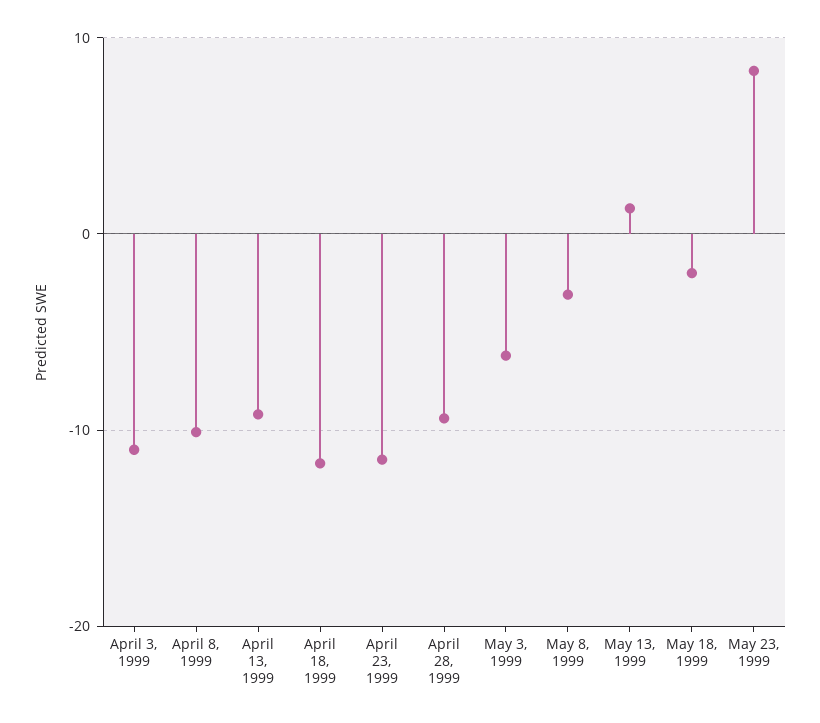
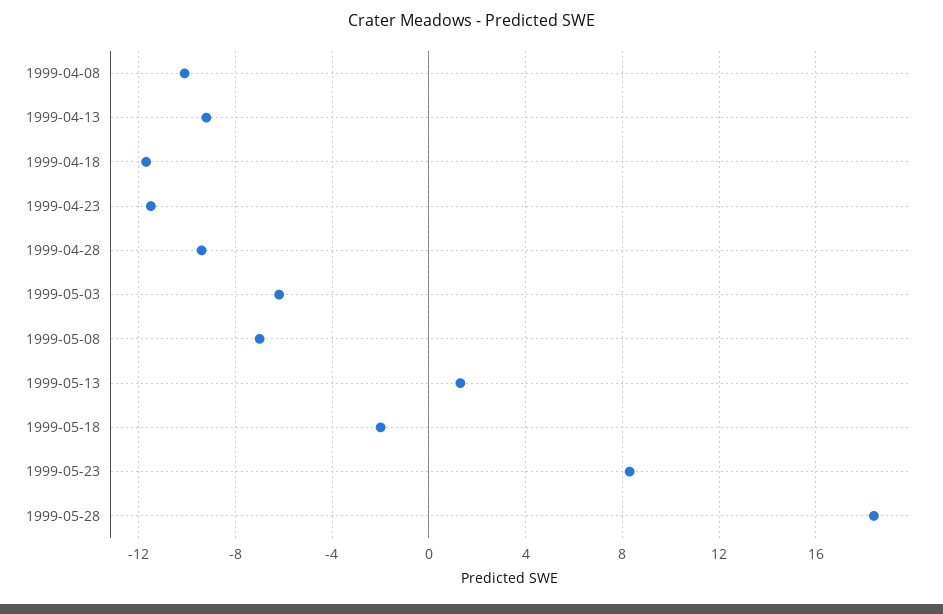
April 3, 1999: -11 -> none
May 8, 1999: -3 -> -7
1999-05-28: none -> 18.5

